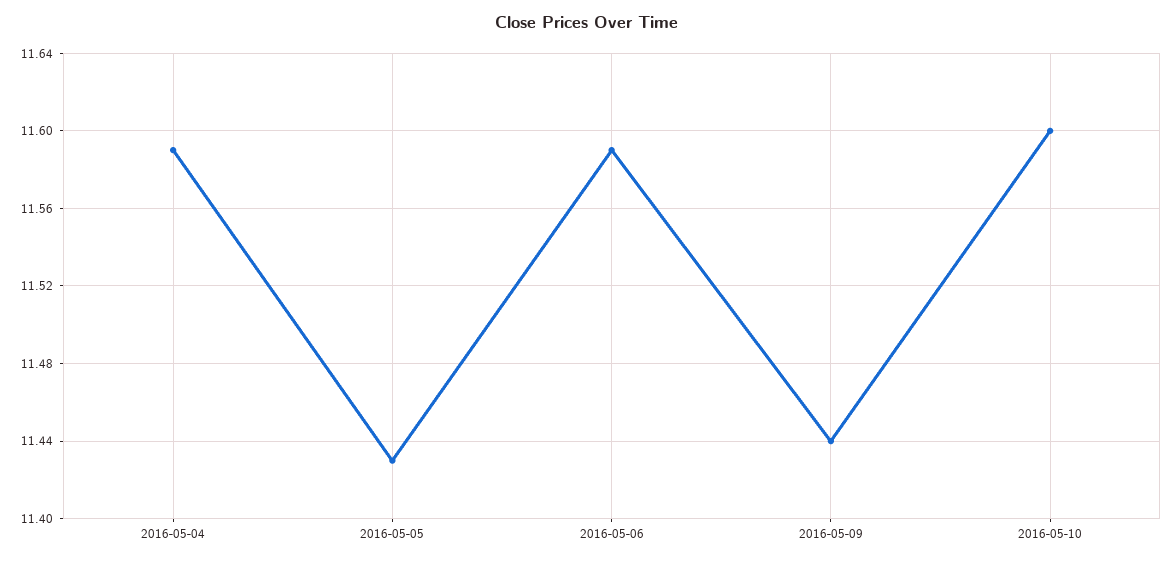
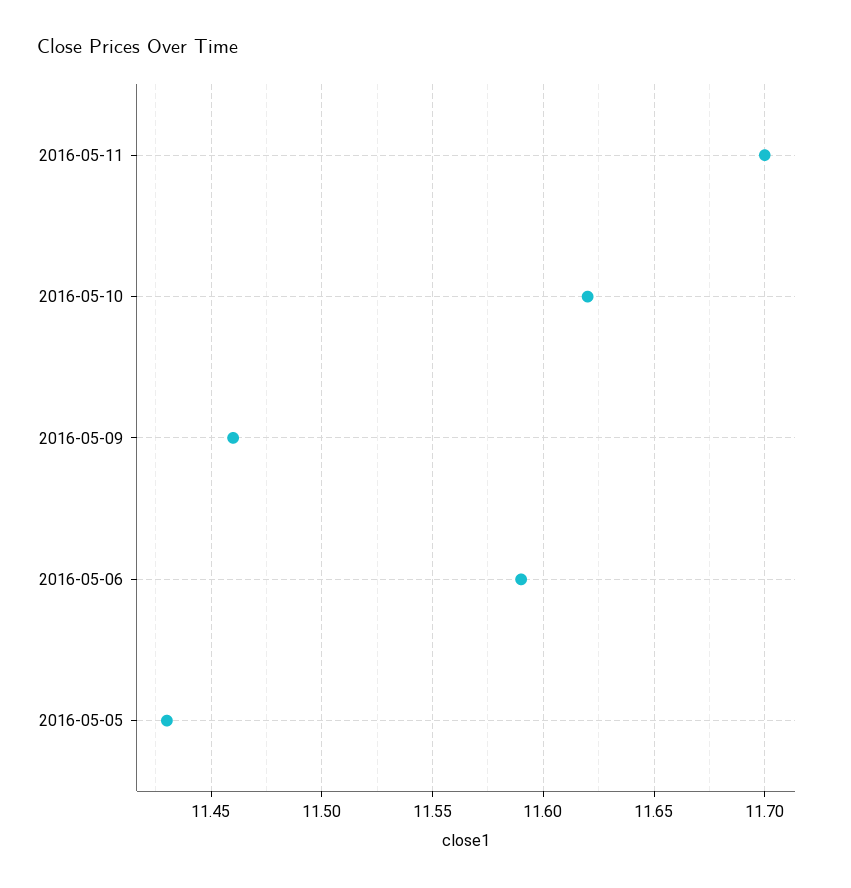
2016-05-04: 11.59 -> none
2016-05-09: 11.44 -> 11.46
2016-05-10: 11.6 -> 11.62
2016-05-11: none -> 11.7

